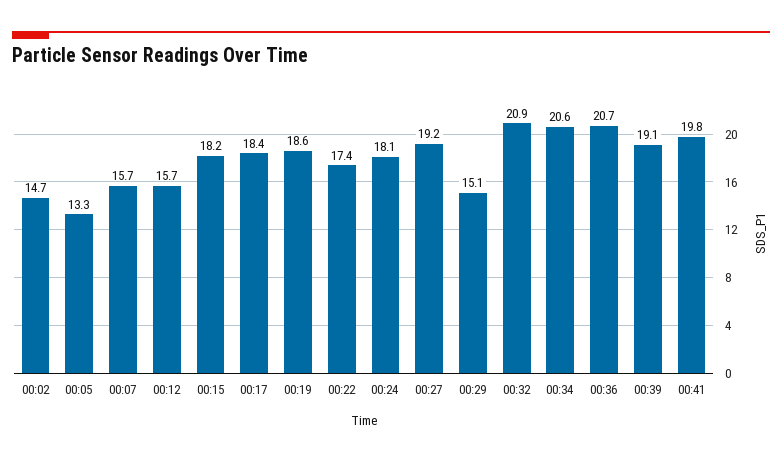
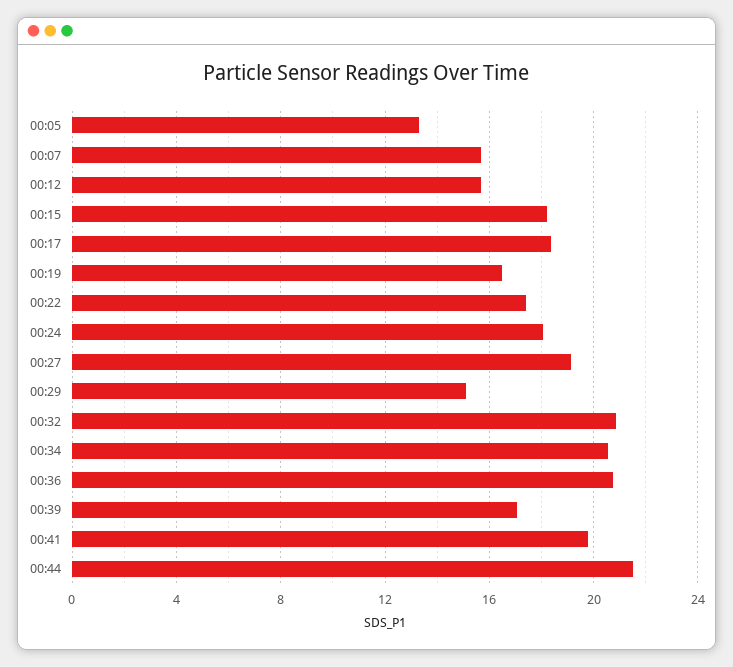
00:02: 14.7 -> none
00:19: 18.6 -> 16.5
00:39: 19.1 -> 17
00:44: none -> 21.5

